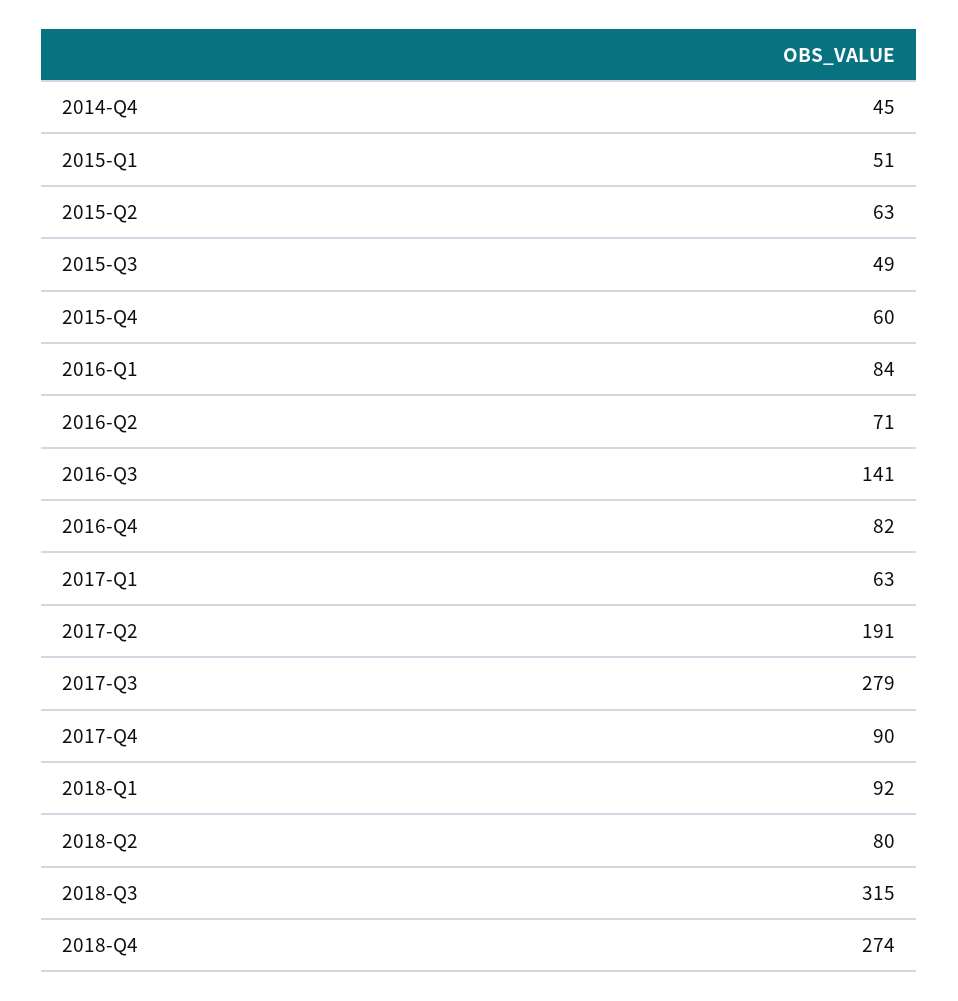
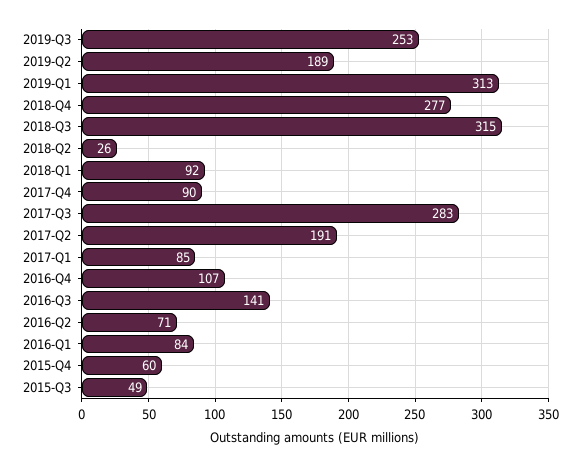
2014-Q4: 45 -> none
2015-Q1: 51 -> none
2015-Q2: 63 -> none
2016-Q4: 82 -> 107
2017-Q1: 63 -> 85
2017-Q3: 279 -> 283
2018-Q2: 80 -> 26
2018-Q4: 274 -> 277
2019-Q3: none -> 253
2019-Q2: none -> 189
2019-Q1: none -> 313

